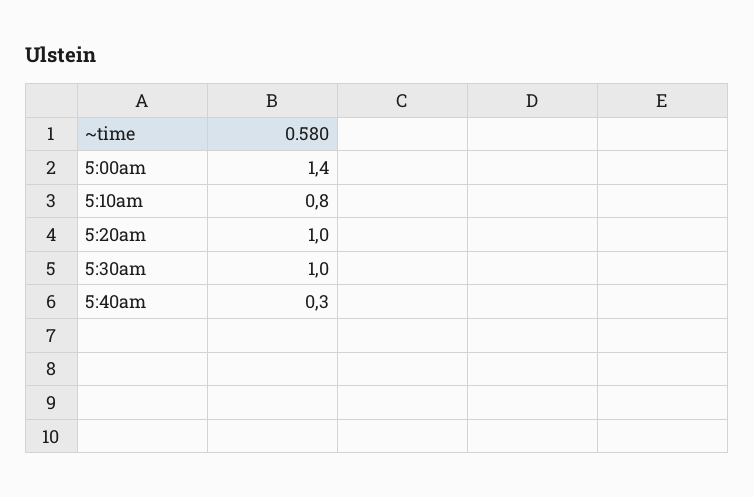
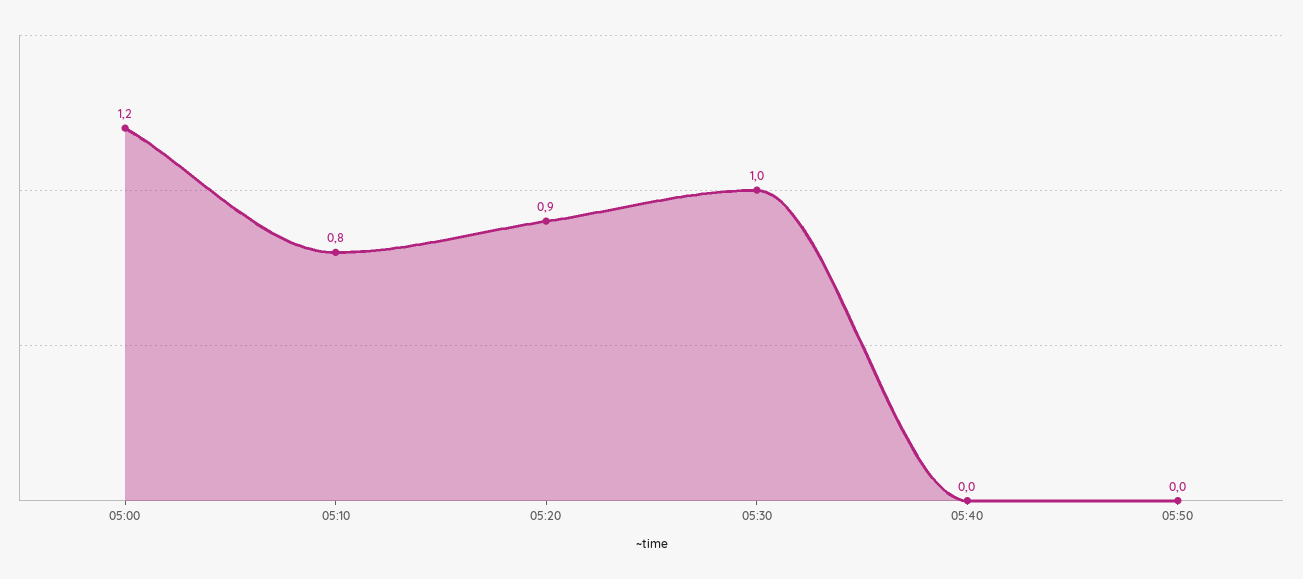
5:00am: 1.4 -> 1.2
5:20am: 1 -> 0.9
5:40am: 0.3 -> 0
05:50: none -> 0

